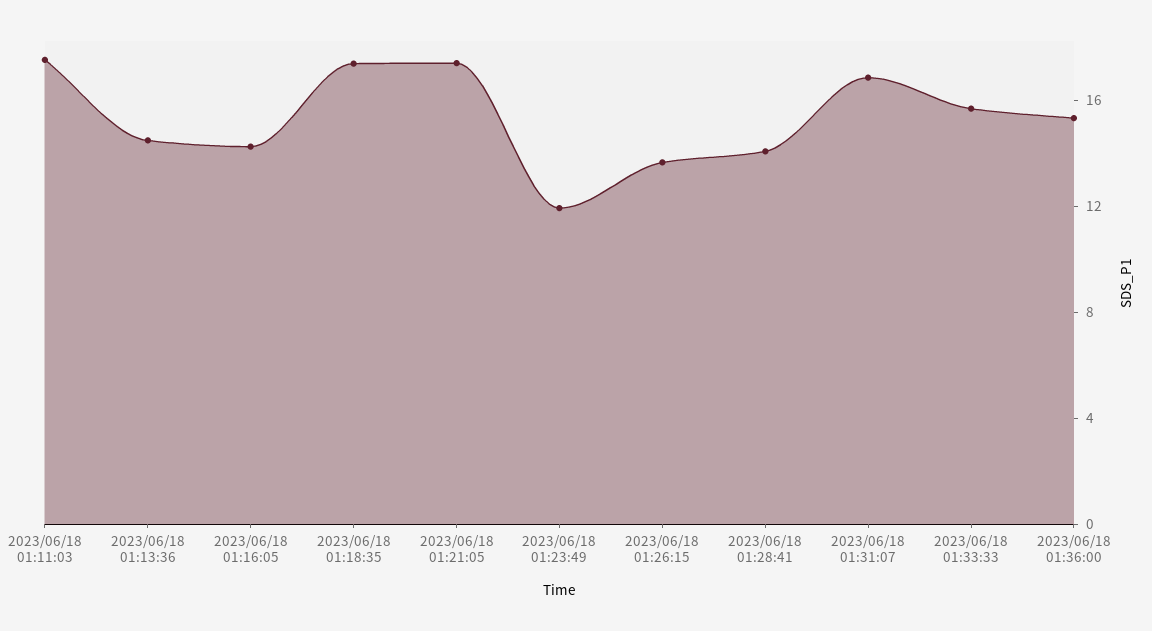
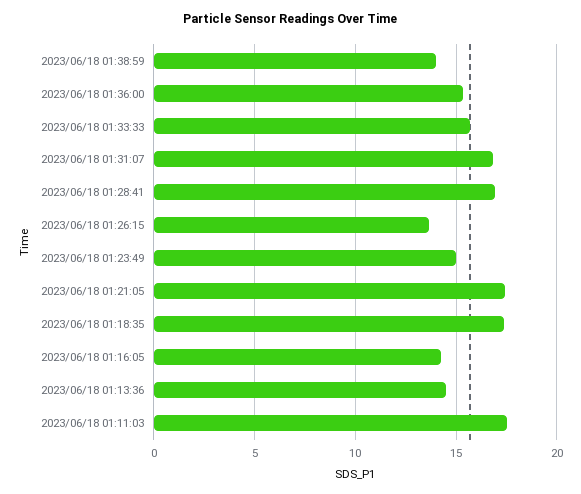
2023/06/18 01:23:49: 12 -> 15
2023/06/18 01:28:41: 14 -> 17
2023/06/18 01:38:59: none -> 14

